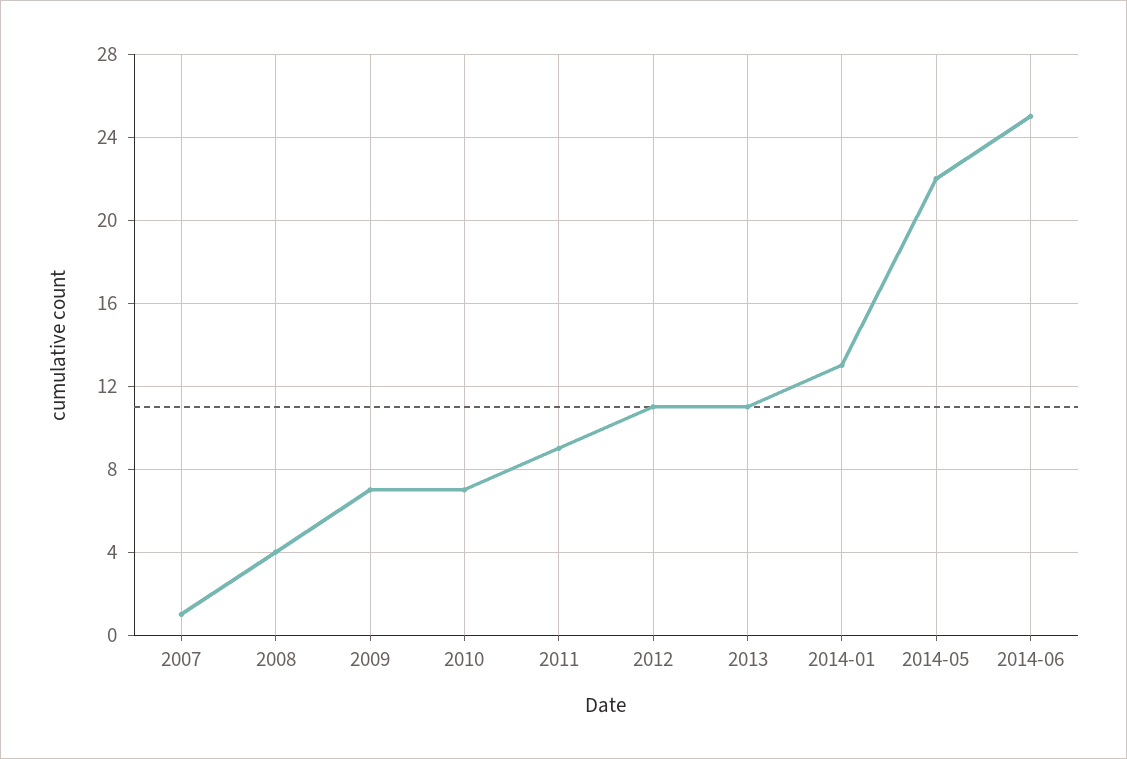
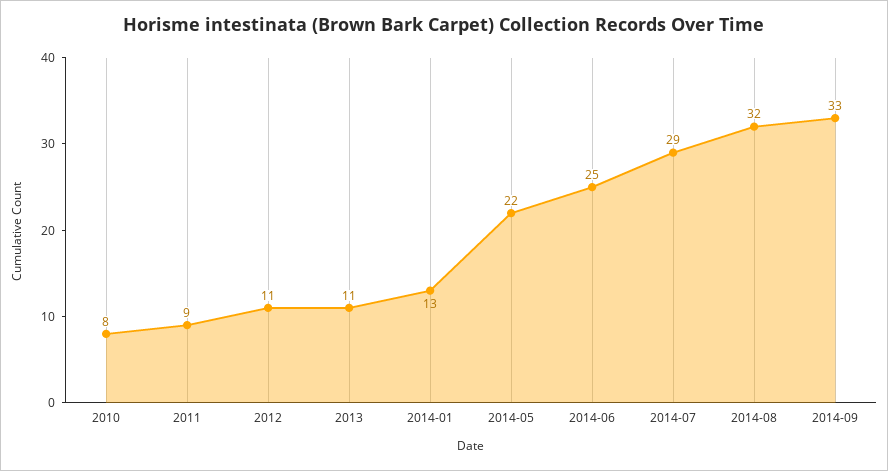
2007: 1 -> none
2008: 4 -> none
2009: 7 -> none
2010: 7 -> 8
2014-07: none -> 29
2014-08: none -> 32
2014-09: none -> 33

